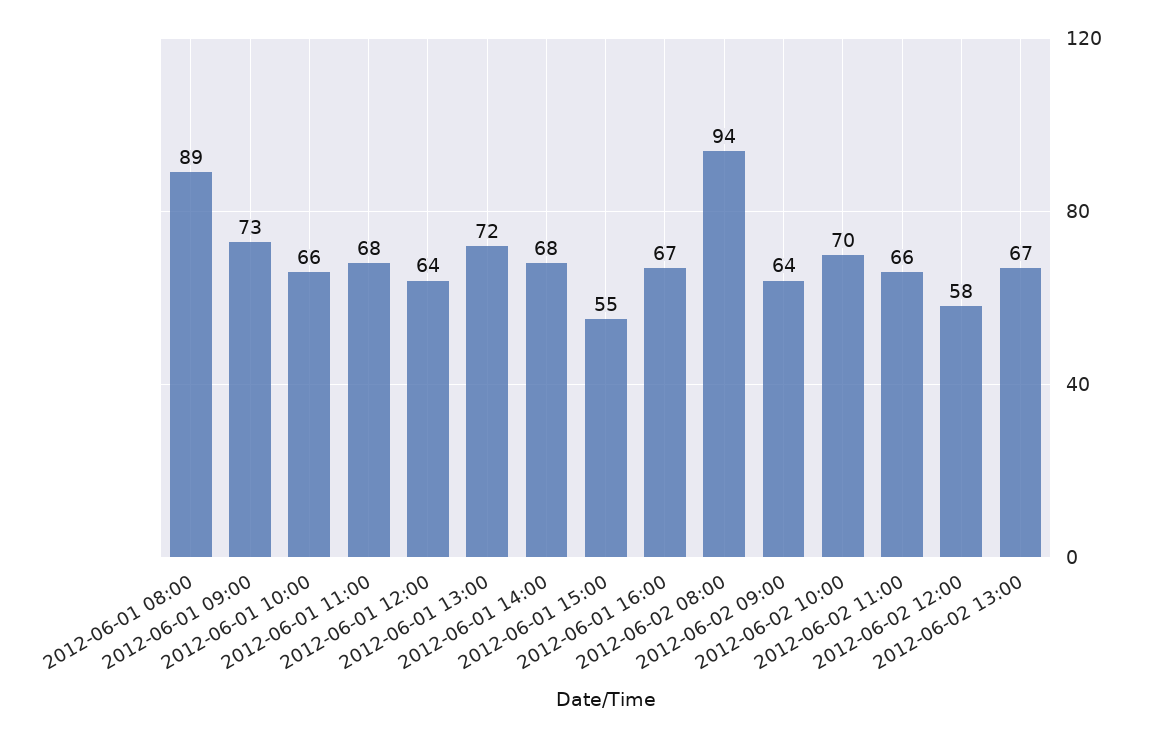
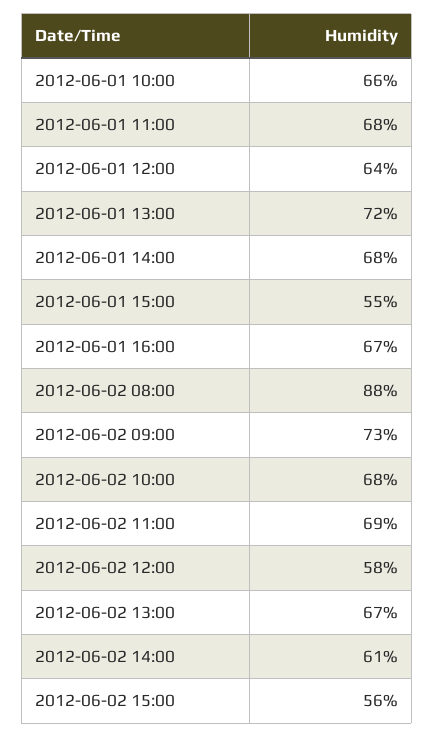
2012-06-01 08:00: 89 -> none
2012-06-01 09:00: 73 -> none
2012-06-02 08:00: 94 -> 88
2012-06-02 09:00: 64 -> 73
2012-06-02 10:00: 70 -> 68
2012-06-02 11:00: 66 -> 69
2012-06-02 14:00: none -> 61
2012-06-02 15:00: none -> 56

